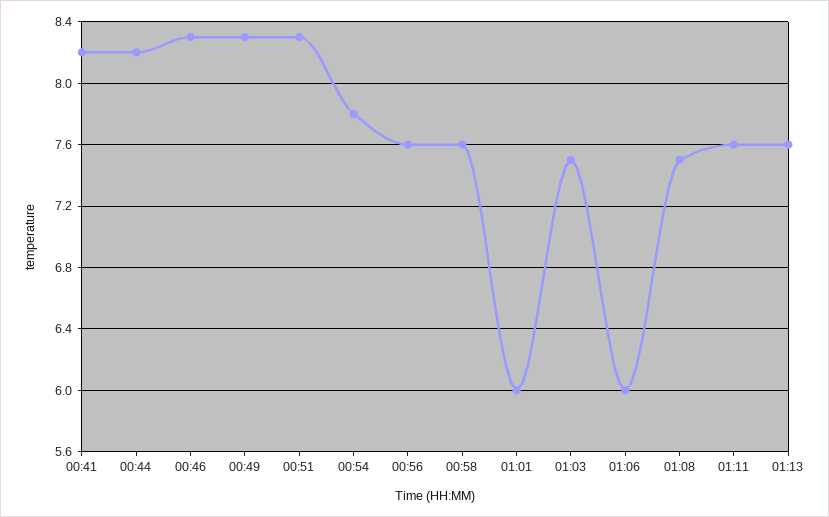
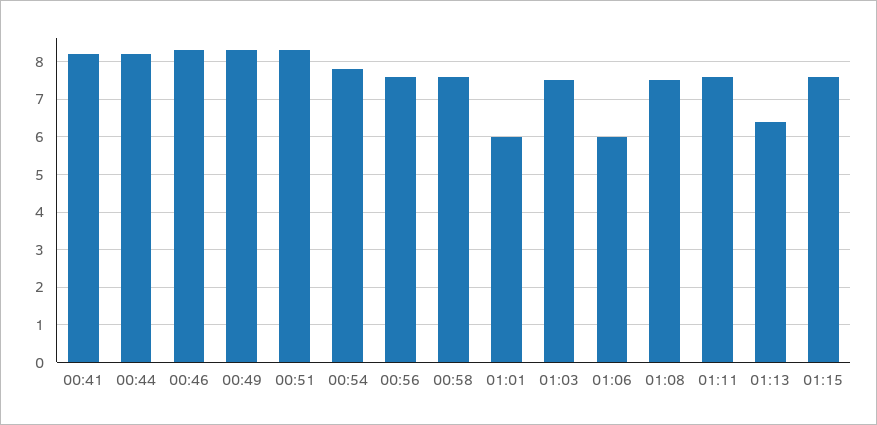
01:13: 7.6 -> 6.5
01:15: none -> 7.5

